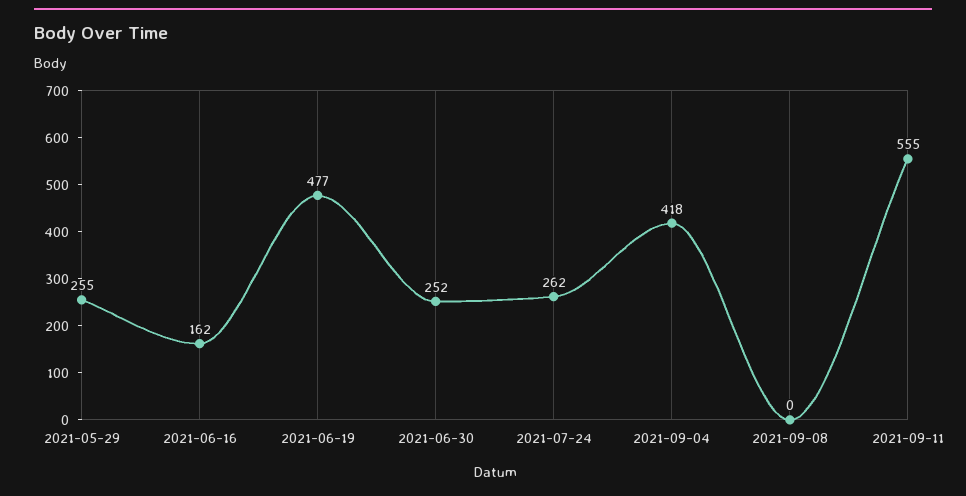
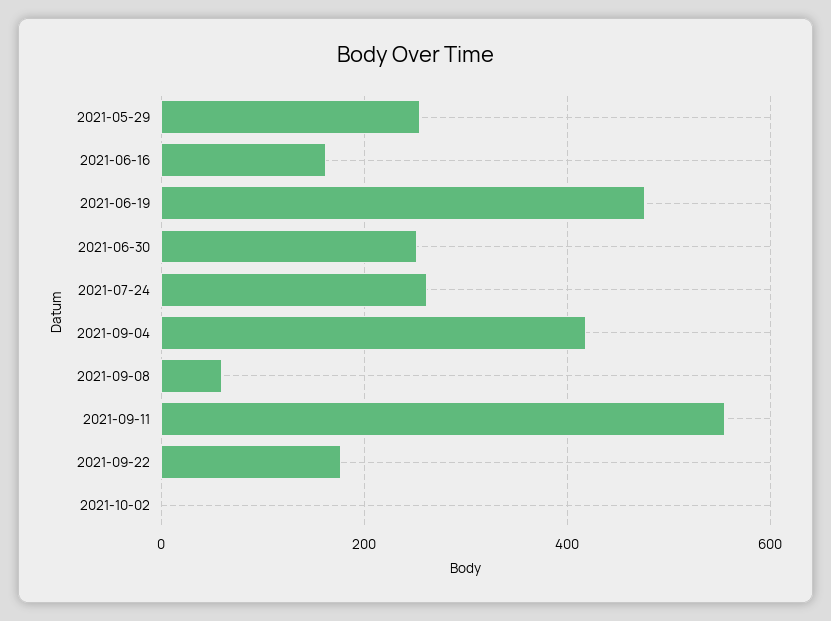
2021-09-08: 0 -> 60
2021-09-22: none -> 180
2021-10-02: none -> 0

